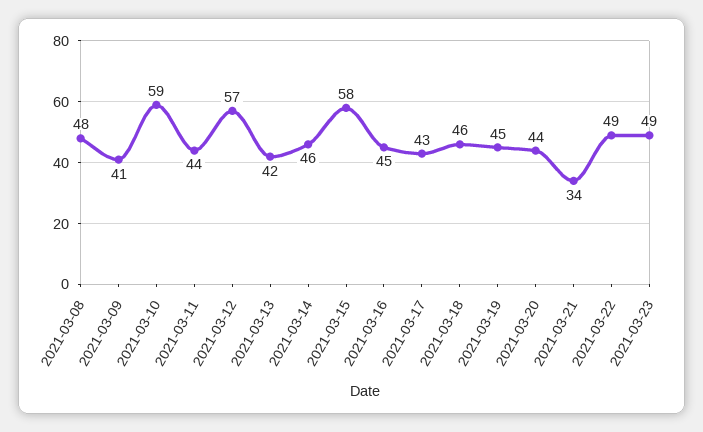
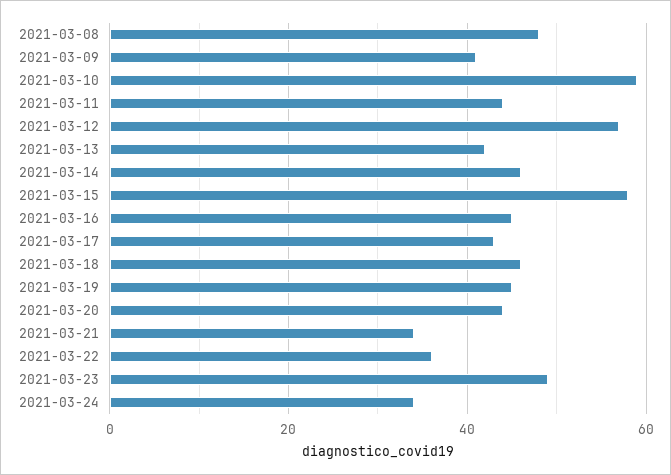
2021-03-22: 49 -> 35
2021-03-24: none -> 35

